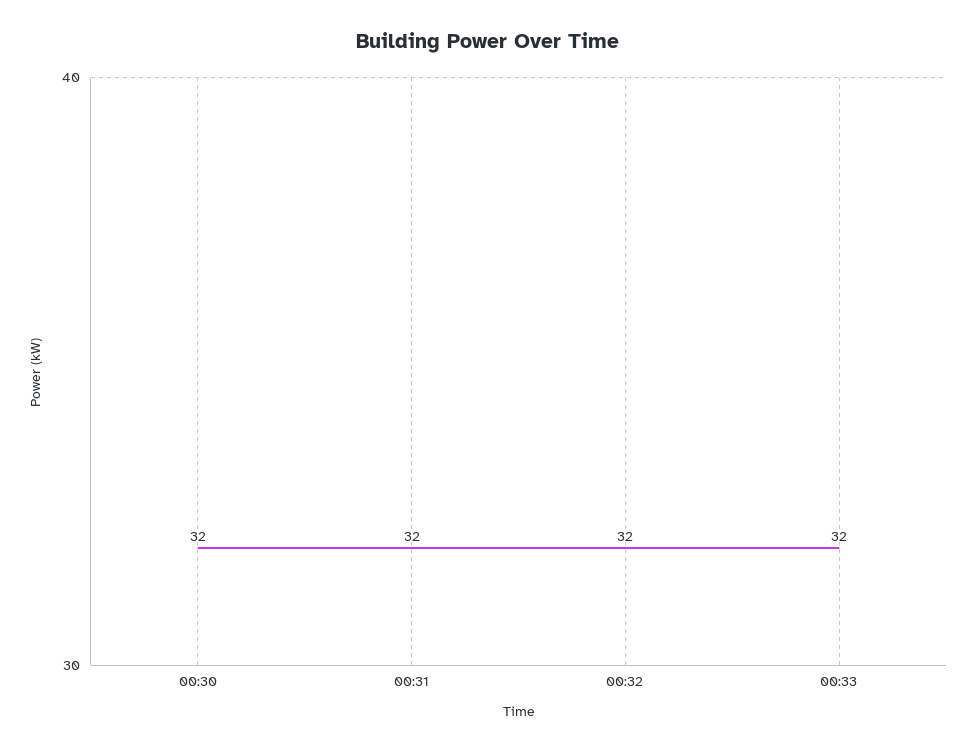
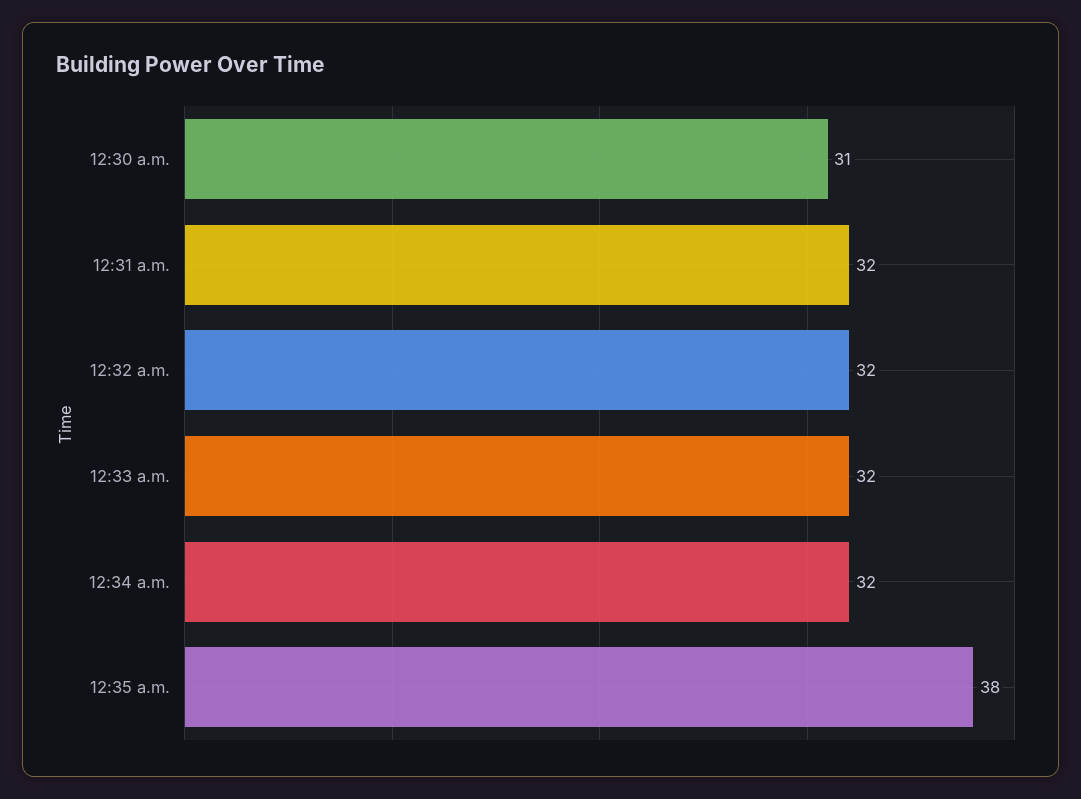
00:30: 32 -> 31
12:34 a.m.: none -> 32
12:35 a.m.: none -> 38

